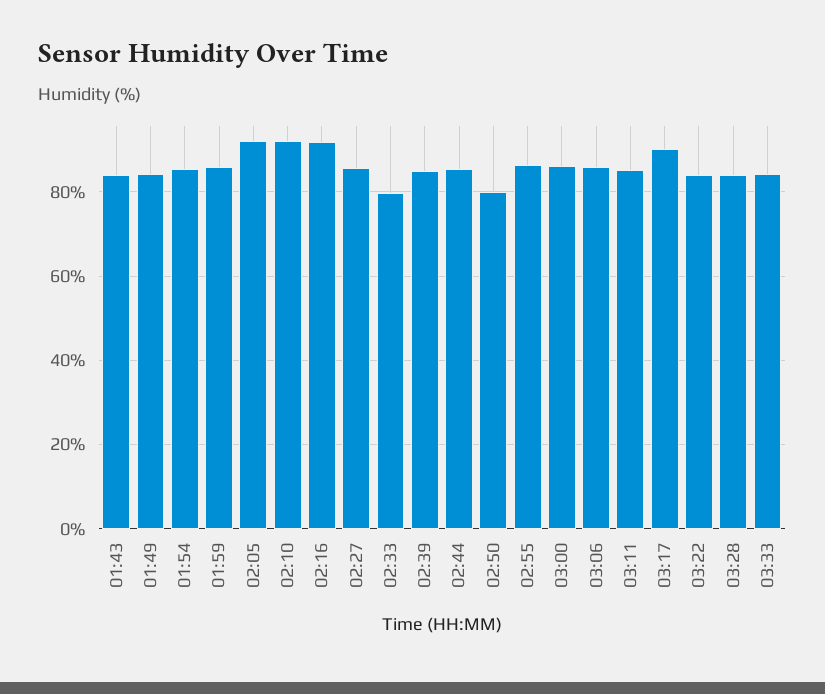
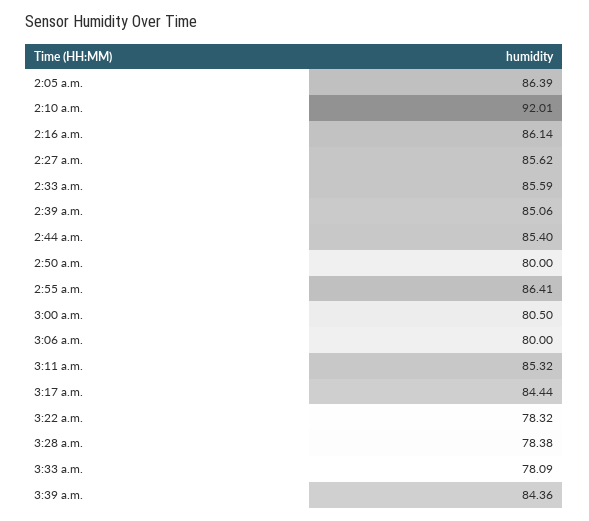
01:43: 84 -> none
01:49: 84 -> none
01:54: 86 -> none
01:59: 86 -> none
02:05: 92 -> 86.39
02:16: 92 -> 86.14
02:33: 80 -> 85.59
03:00: 86 -> 80.5
03:06: 86 -> 80
03:17: 90 -> 84.44
03:22: 84 -> 78.32
03:28: 84 -> 78.38
03:33: 84 -> 78.09
3:39 a.m.: none -> 84.36

